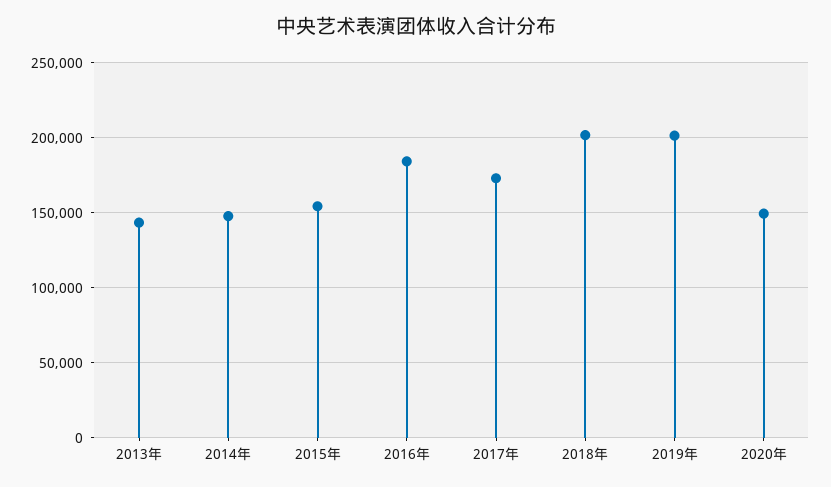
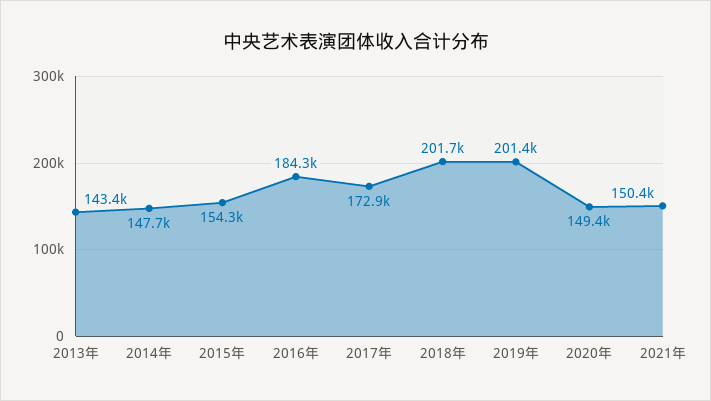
2021年: none -> 150400

